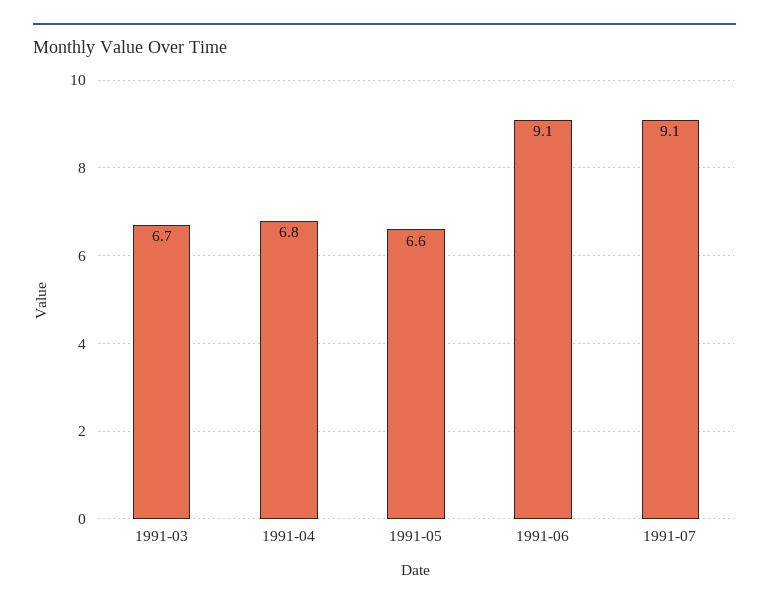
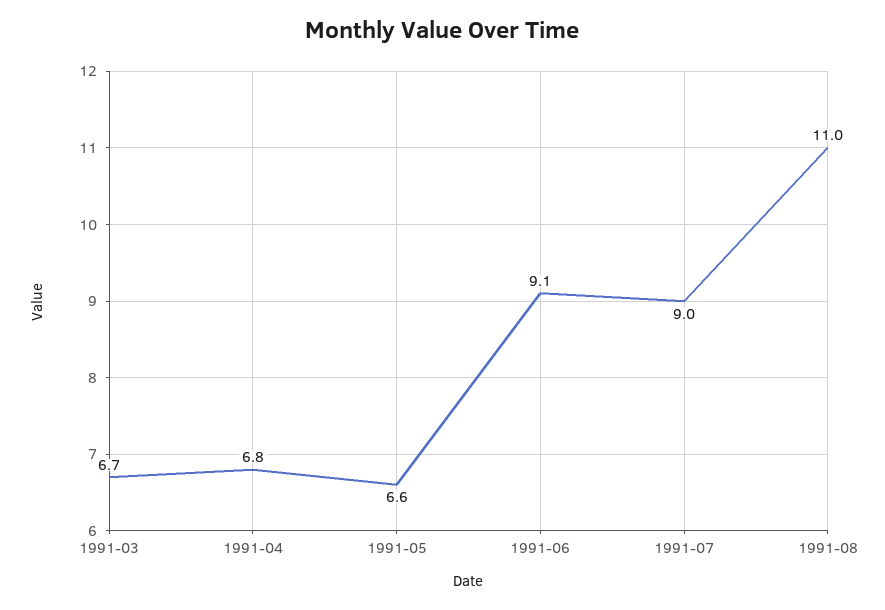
1991-07: 9.1 -> 9
1991-08: none -> 11

